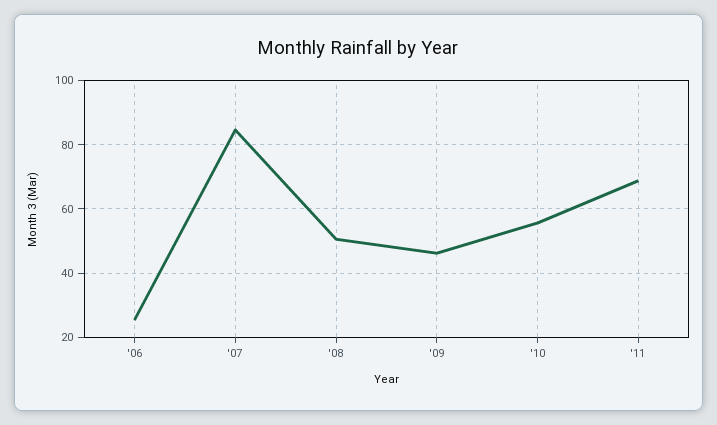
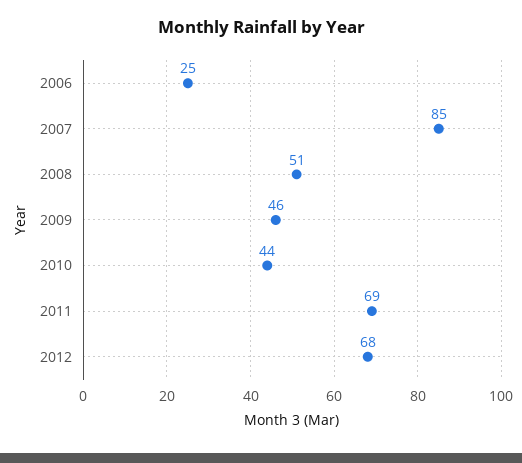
'10: 56 -> 44
2012: none -> 68

